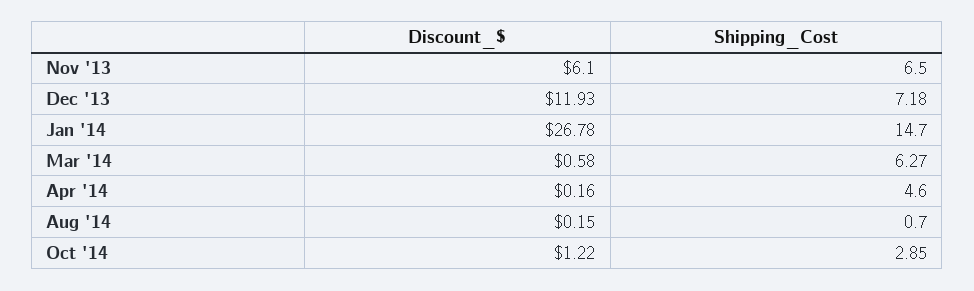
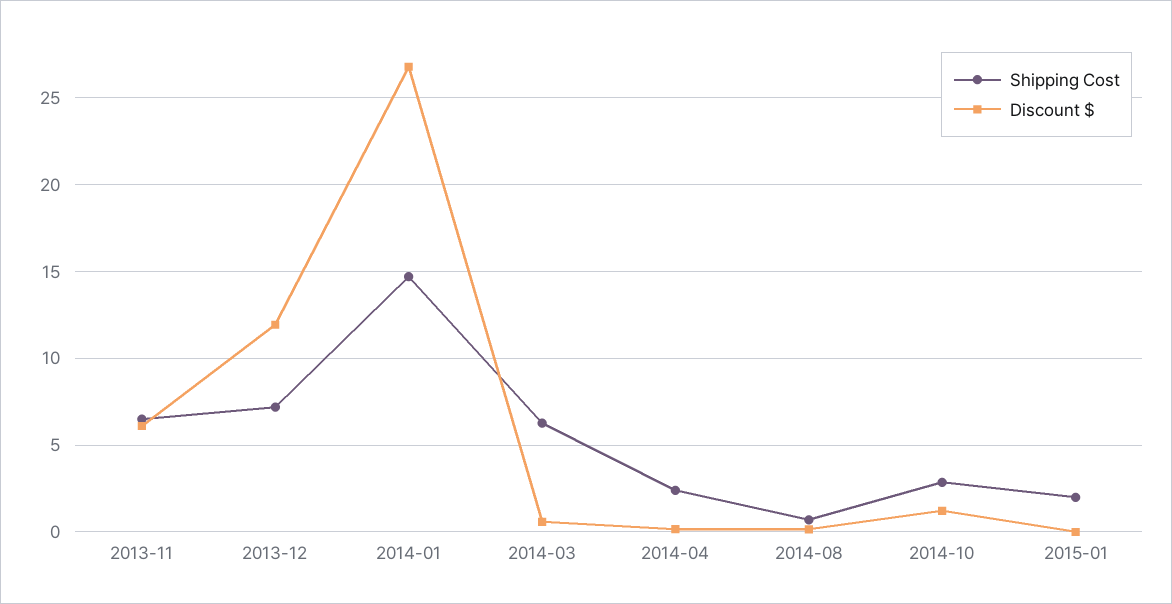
Shipping_Cost, Apr '14: 4.6 -> 2.5
Shipping_Cost, 2015-01: none -> 2
Discount_$, 2015-01: none -> 0

